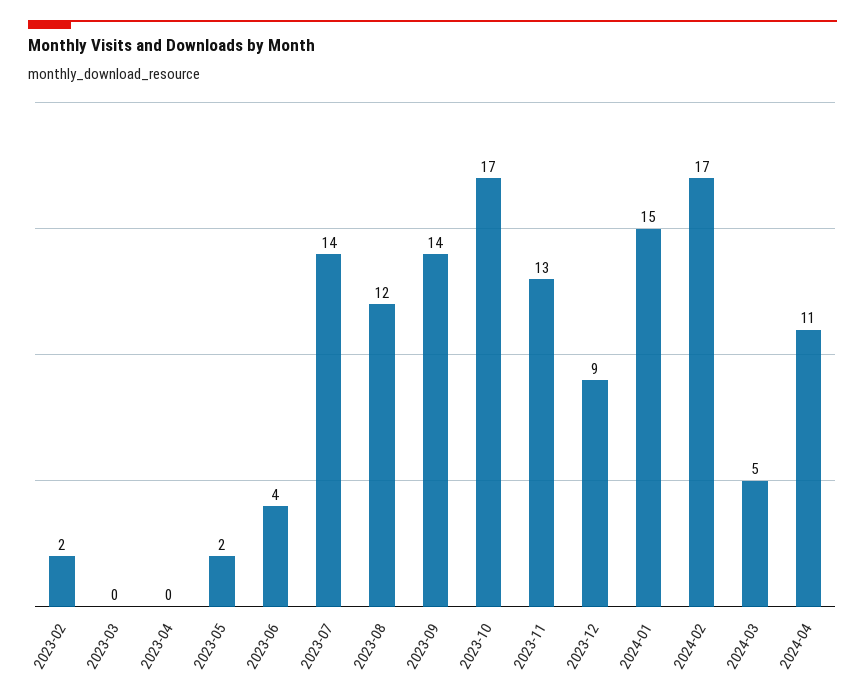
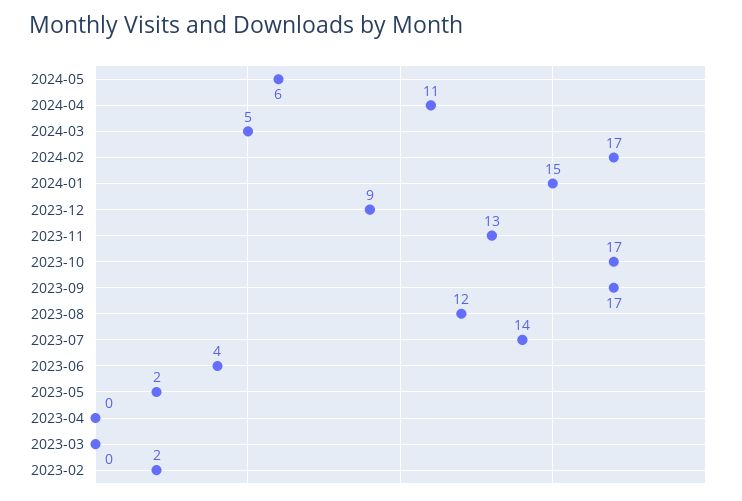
2023-09: 14 -> 17
2024-05: none -> 6

